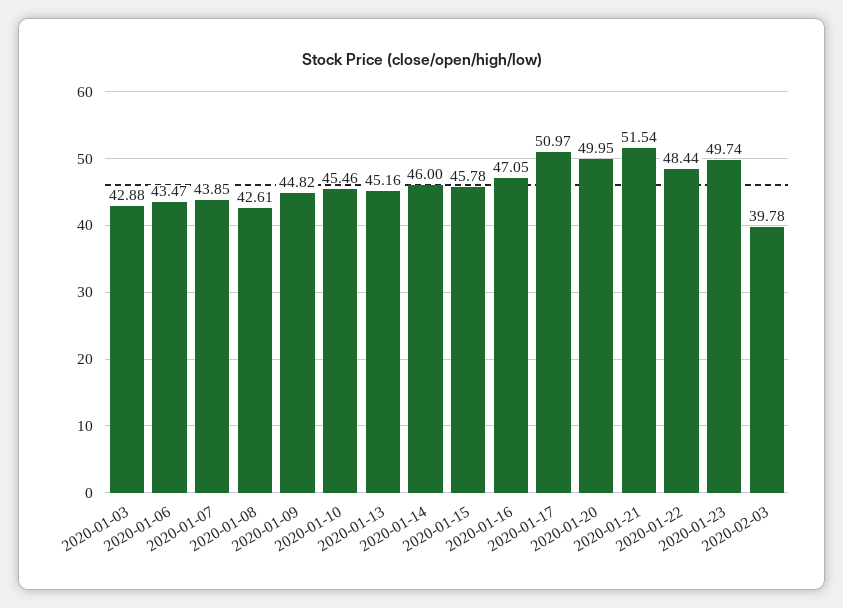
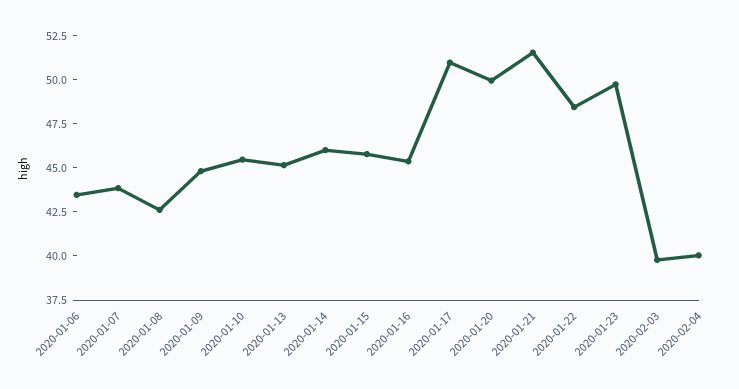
2020-01-03: 42.88 -> none
2020-01-16: 47.05 -> 45.5
2020-02-04: none -> 40

